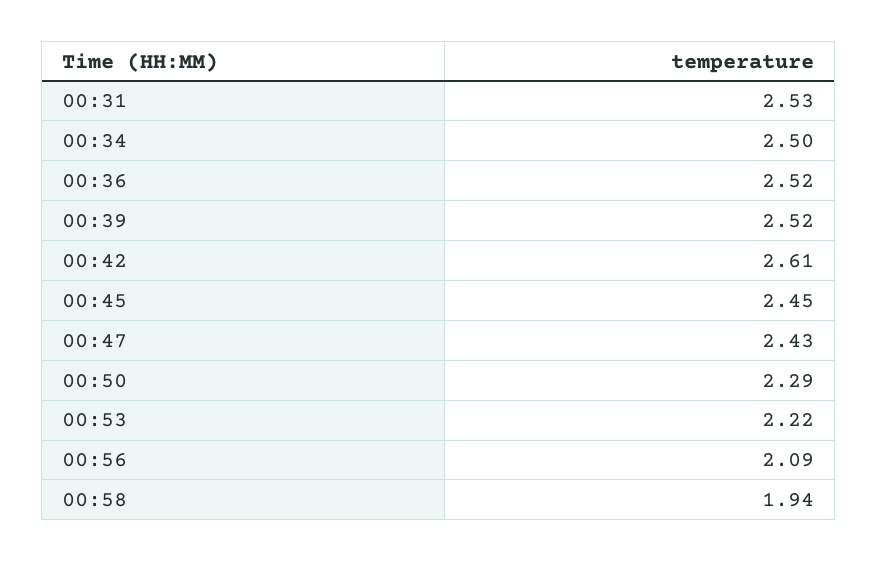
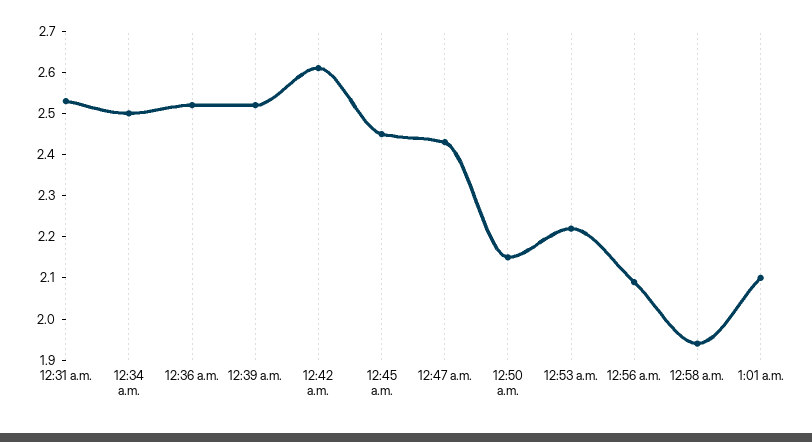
00:50: 2.29 -> 2.15
1:01 a.m.: none -> 2.1

